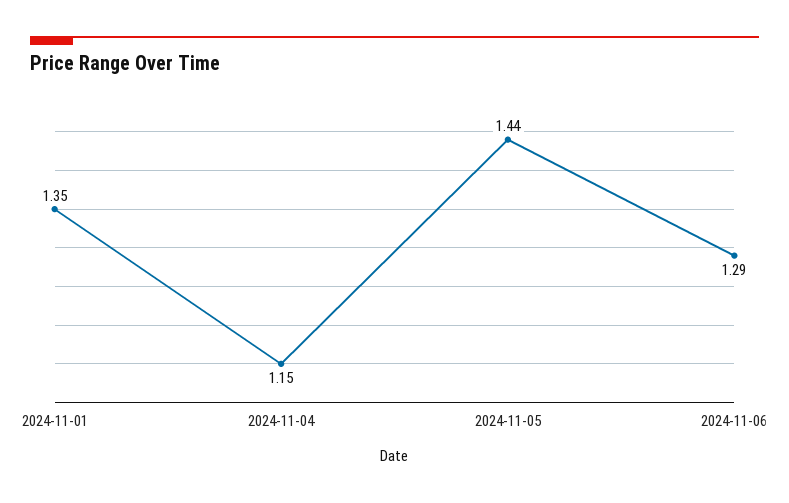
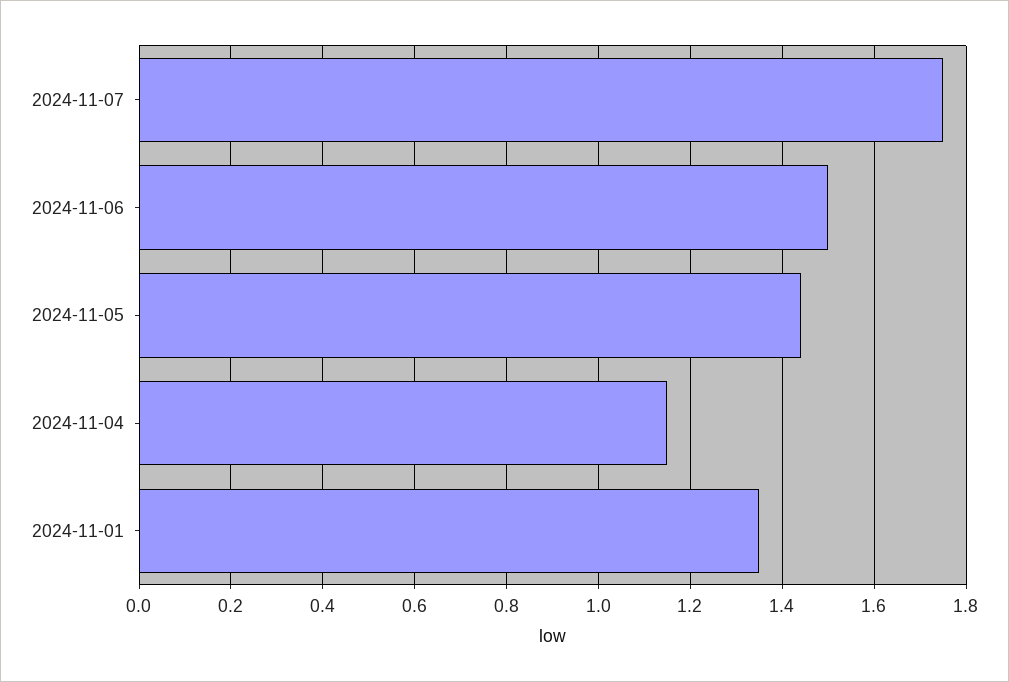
2024-11-06: 1.29 -> 1.5
2024-11-07: none -> 1.75

